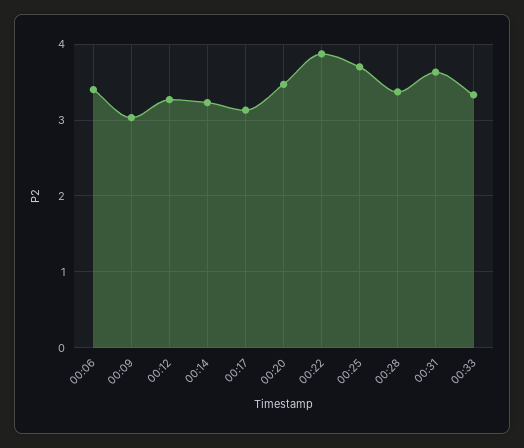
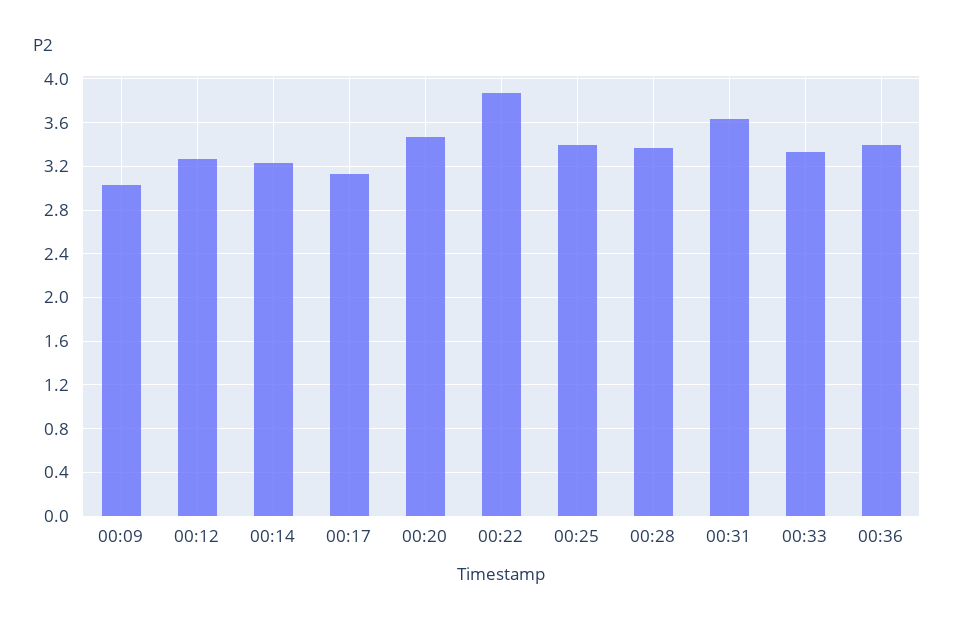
00:06: 3.4 -> none
00:25: 3.7 -> 3.4
00:36: none -> 3.4

